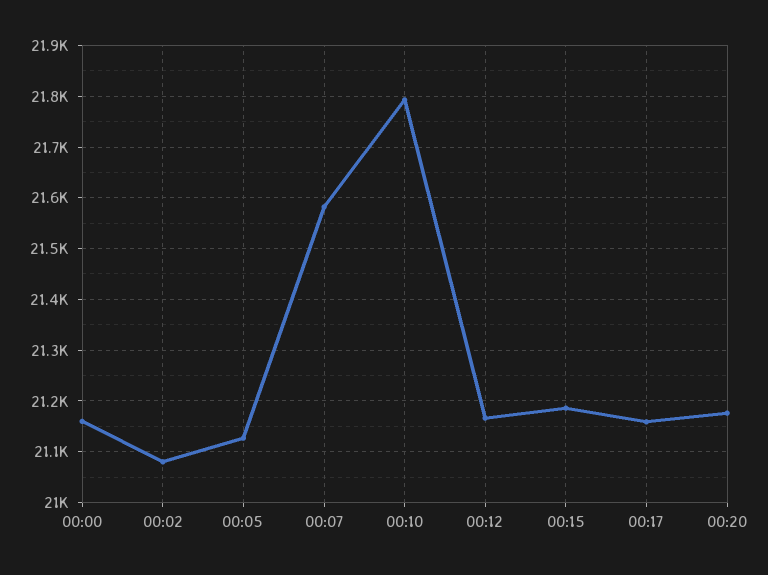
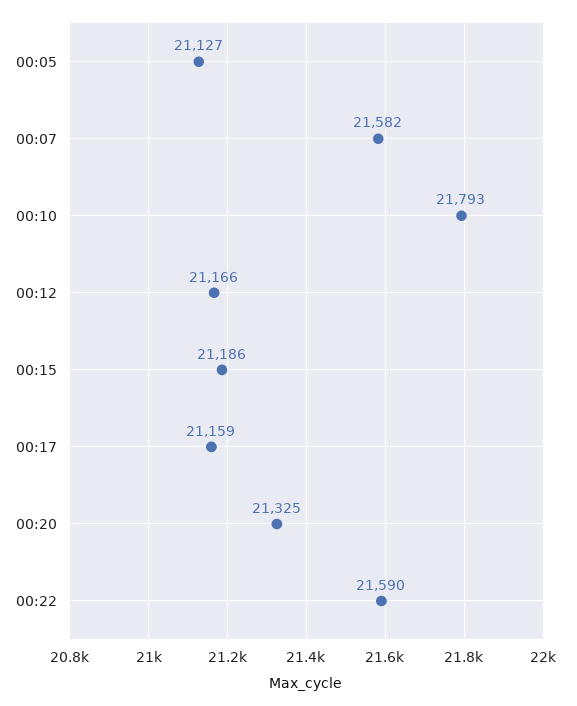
00:00: 21160 -> none
00:02: 21080 -> none
00:20: 21180 -> 21325
00:22: none -> 21590

